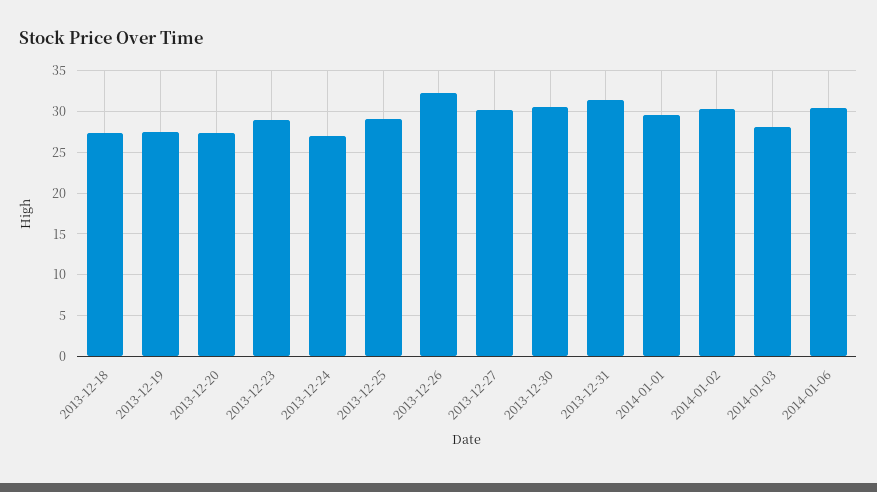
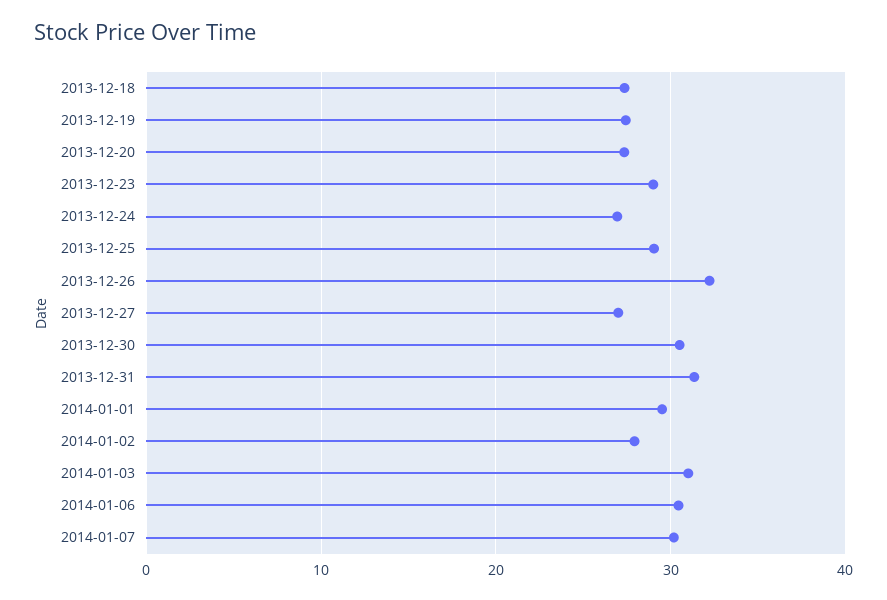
2013-12-27: 30 -> 27
2014-01-02: 30 -> 28
2014-01-03: 28 -> 31
2014-01-07: none -> 30

